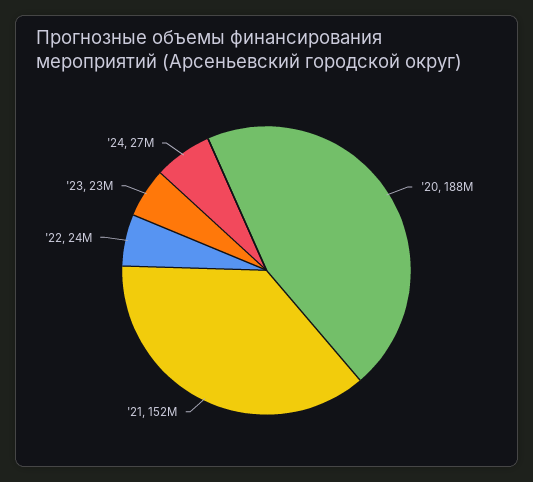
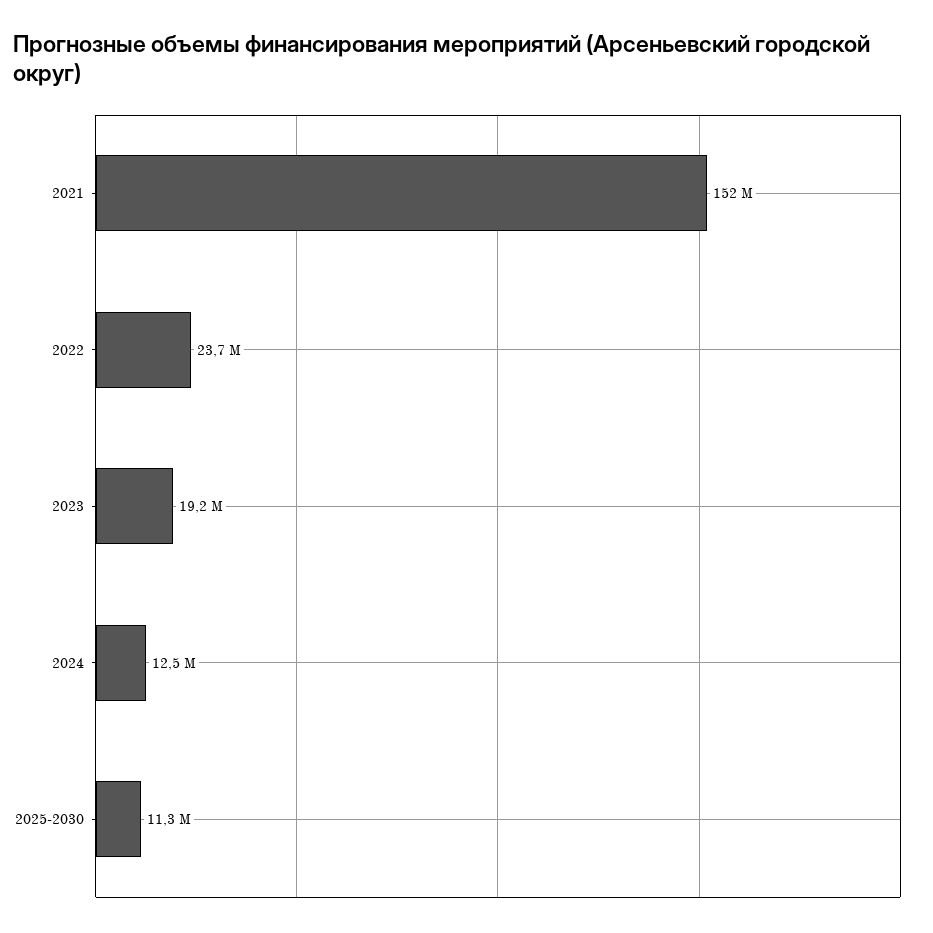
'20: 188000000 -> none
'23: 23000000 -> 19200000
'24: 27000000 -> 12500000
2025-2030: none -> 11300000

